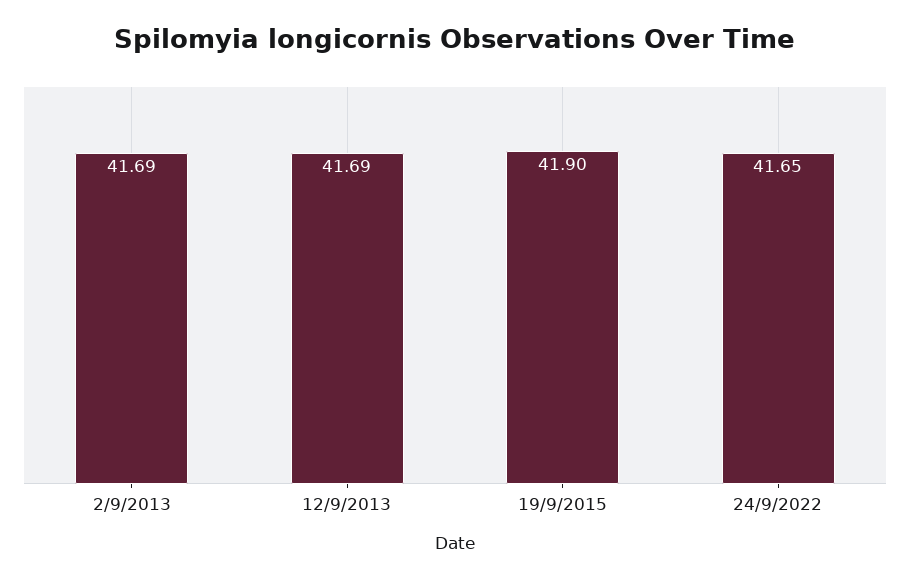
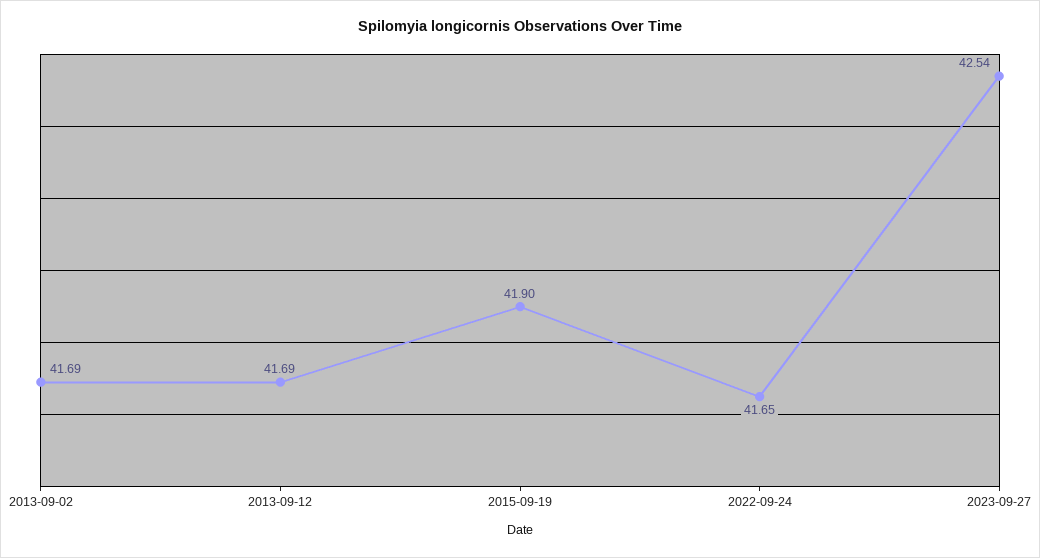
2023-09-27: none -> 42.54

